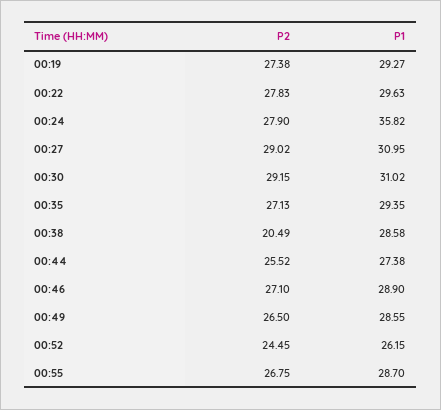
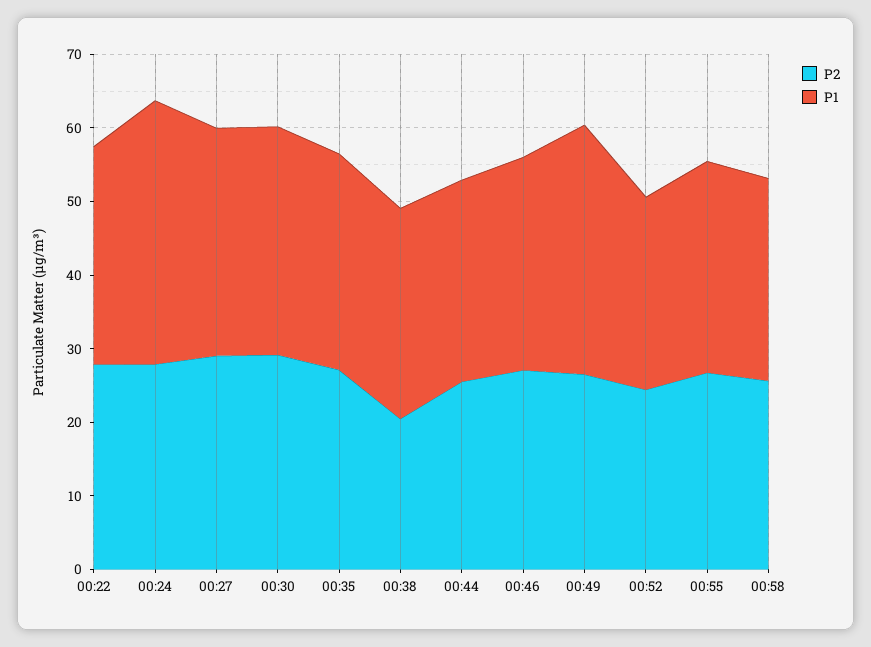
P2, 00:19: 27.38 -> none
P1, 00:19: 29.27 -> none
P1, 00:49: 28.55 -> 34
P2, 00:58: none -> 26
P1, 00:58: none -> 28

